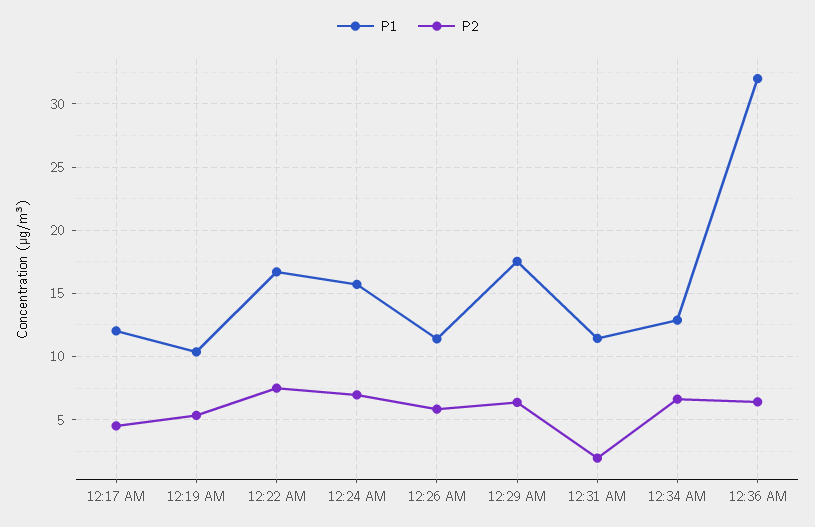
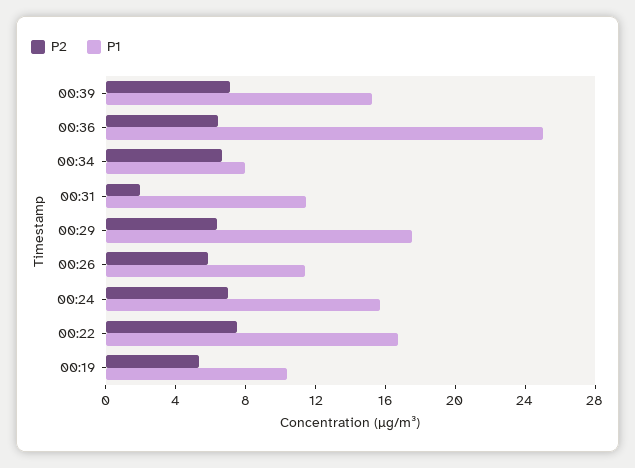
P1, 12:17 AM: 12 -> none
P2, 12:17 AM: 4.5 -> none
P1, 12:34 AM: 13 -> 8
P1, 12:36 AM: 32 -> 25
P2, 00:39: none -> 7
P1, 00:39: none -> 15

